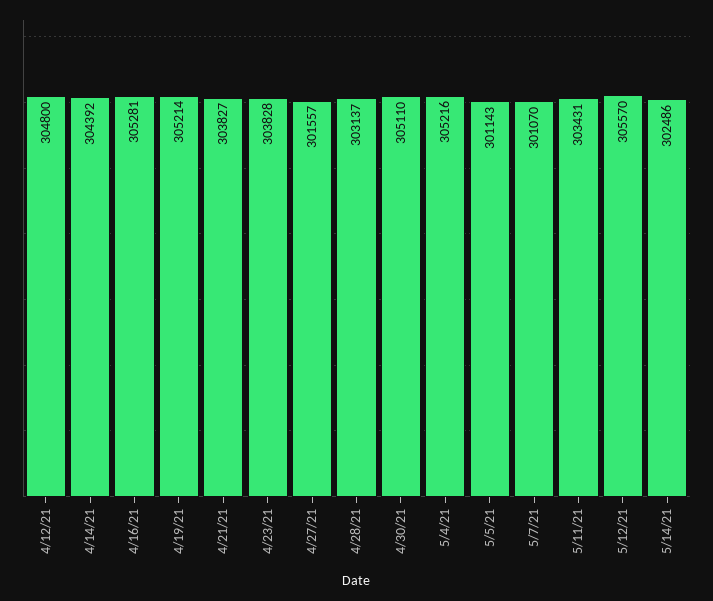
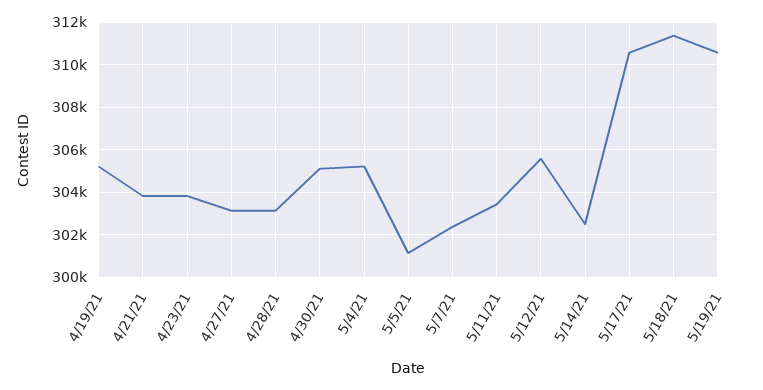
4/12/21: 304800 -> none
4/14/21: 304392 -> none
4/16/21: 305281 -> none
4/27/21: 301557 -> 303000
5/7/21: 301070 -> 302500
5/17/21: none -> 310500
5/18/21: none -> 311500
5/19/21: none -> 310500

